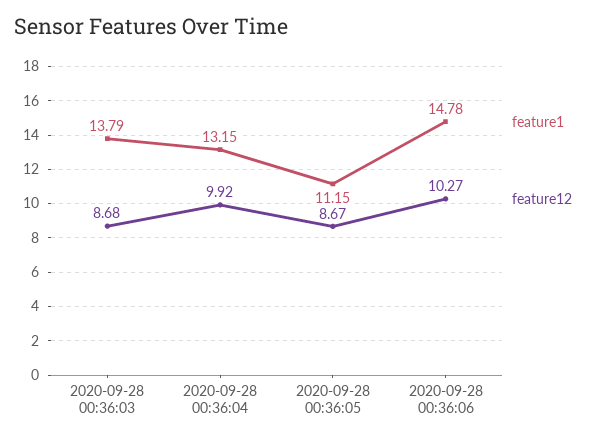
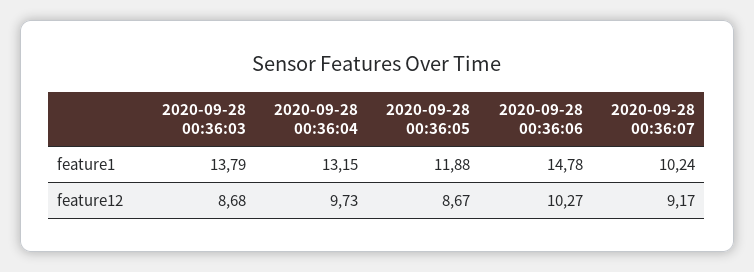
feature12, 2020-09-28 00:36:04: 9.92 -> 9.73
feature1, 2020-09-28 00:36:05: 11.15 -> 11.88
feature1, 2020-09-28 00:36:07: none -> 10.24
feature12, 2020-09-28 00:36:07: none -> 9.17

